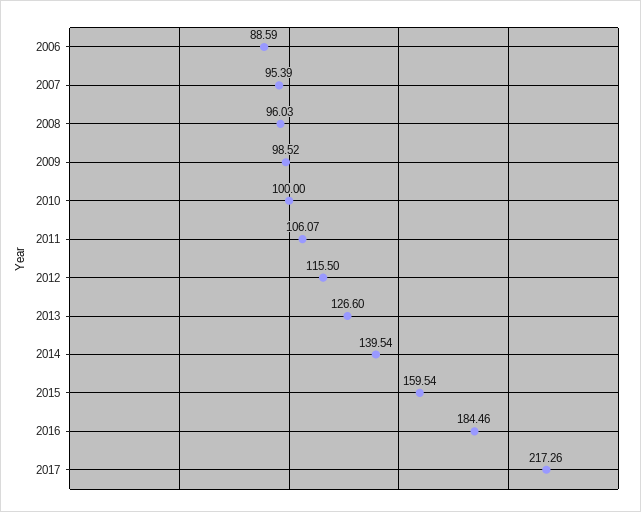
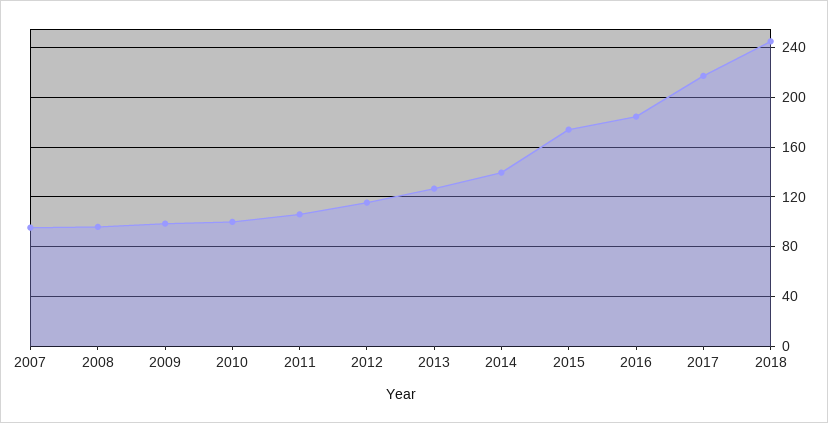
2006: 88.59 -> none
2015: 159.54 -> 175
2018: none -> 245

